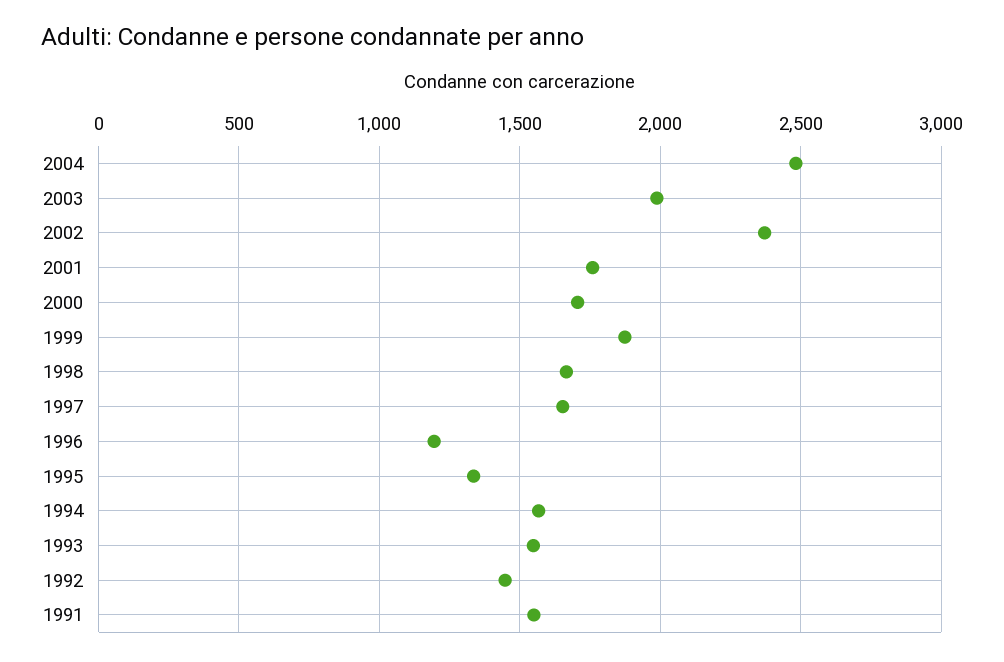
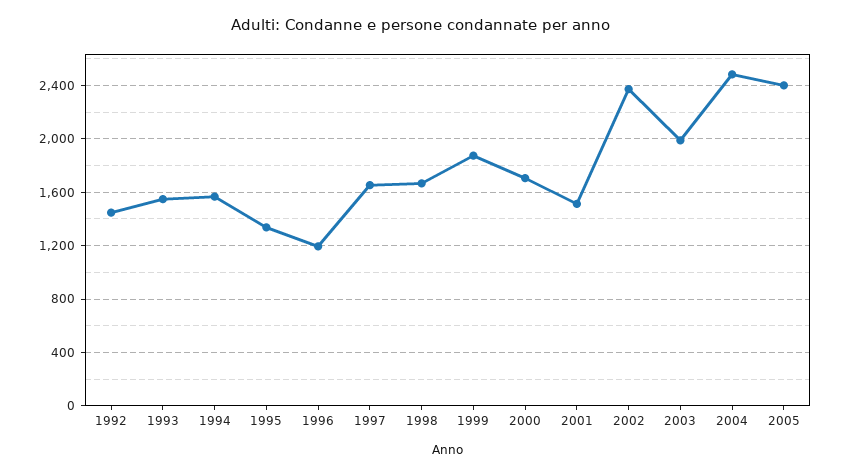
2001: 1750 -> 1500
1991: 1550 -> none
2005: none -> 2400

